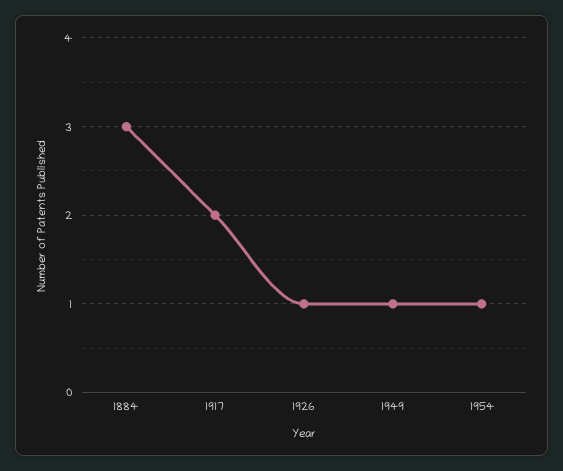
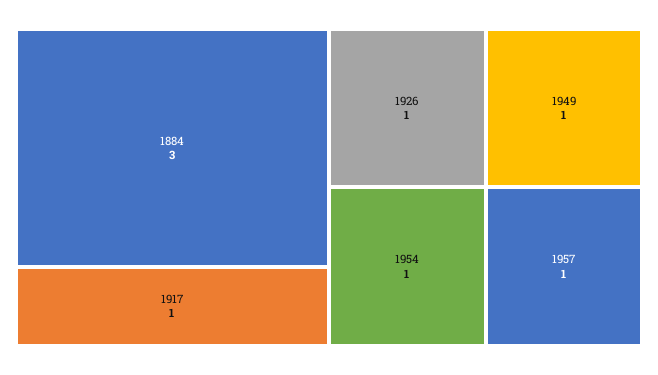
1917: 2 -> 1
1957: none -> 1

